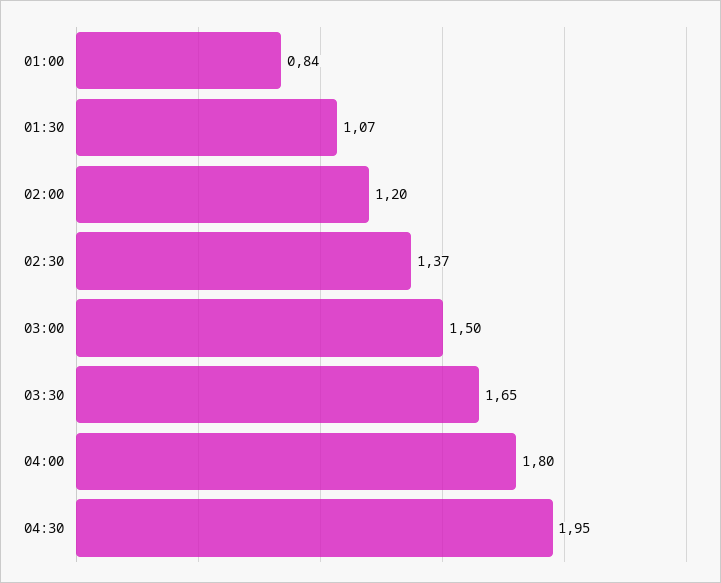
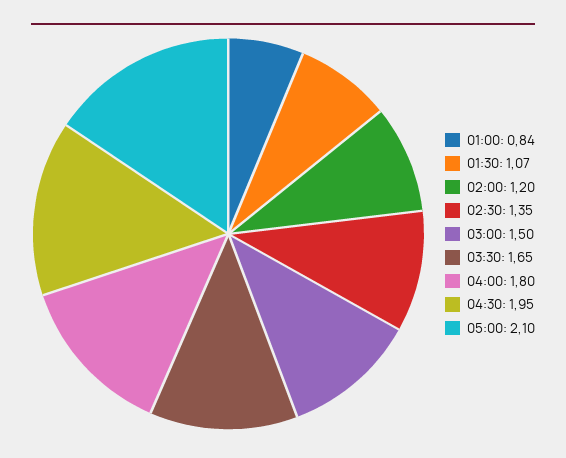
02:30: 1.37 -> 1.35
05:00: none -> 2.1

